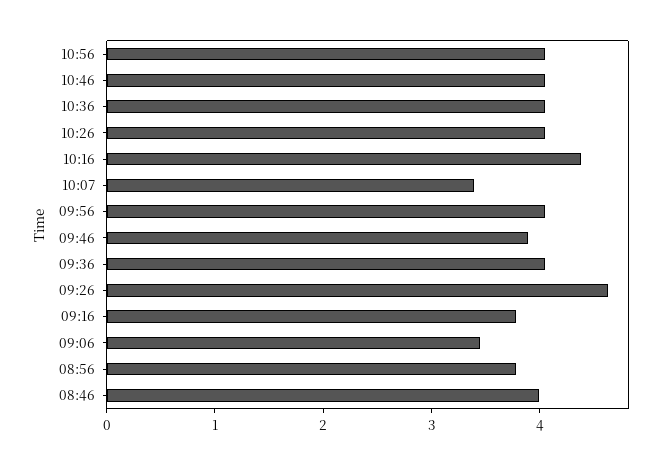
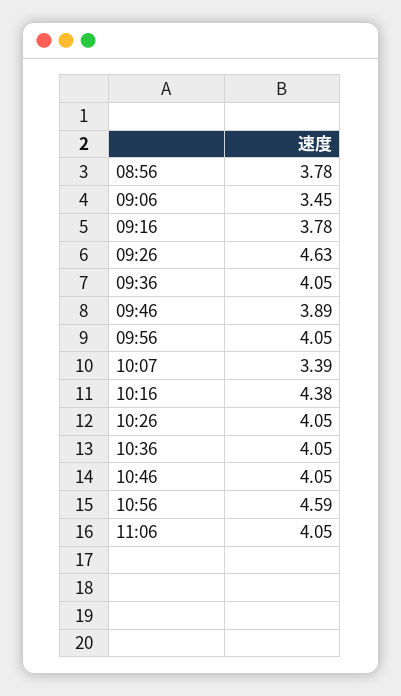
10:56: 4 -> 4.59
08:46: 4 -> none
11:06: none -> 4.05

